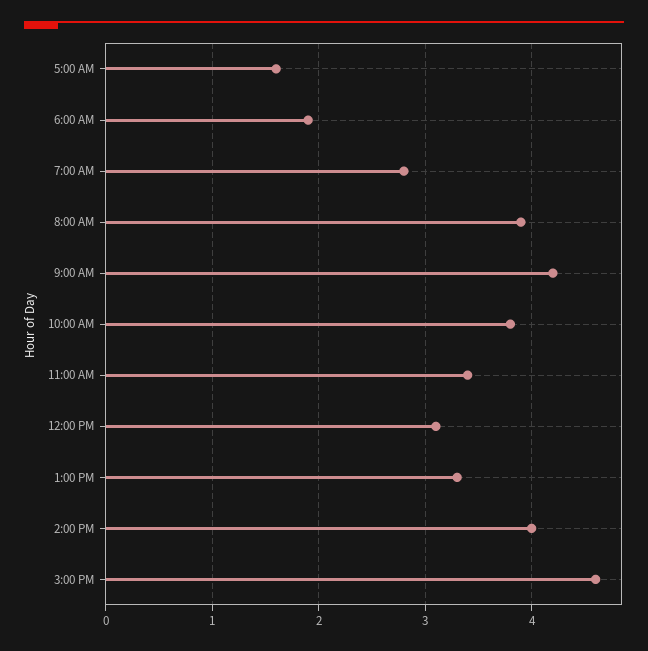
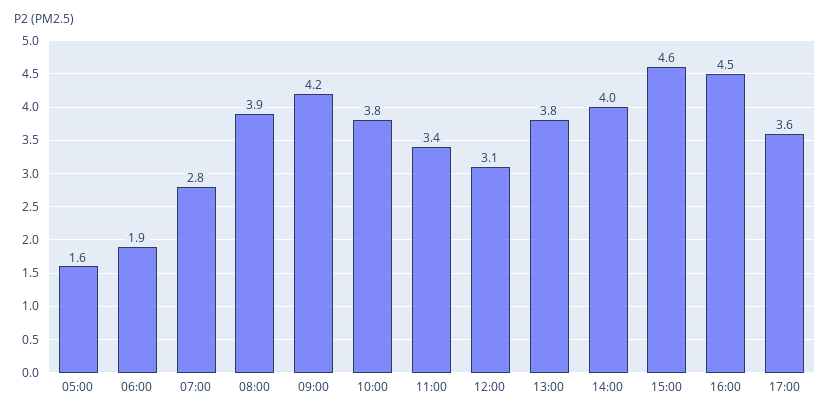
1:00 PM: 3.3 -> 3.8
16:00: none -> 4.5
17:00: none -> 3.6

